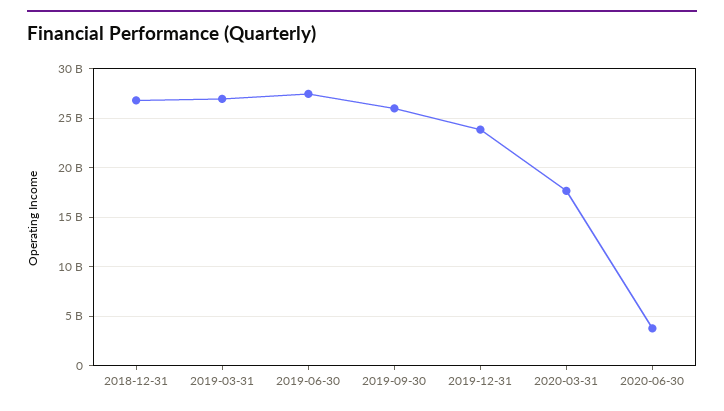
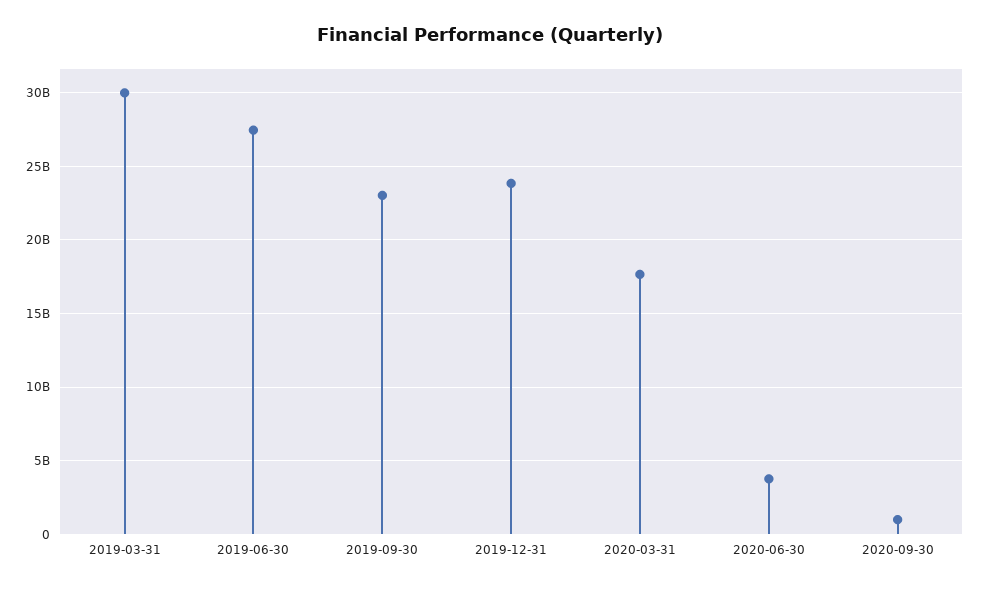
2018-12-31: 27000000000 -> none
2019-03-31: 27000000000 -> 30000000000
2019-09-30: 26000000000 -> 23000000000
2020-09-30: none -> 1000000000

